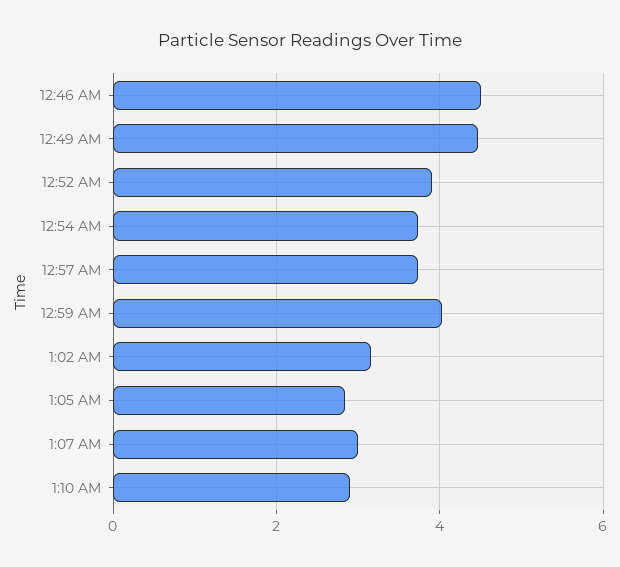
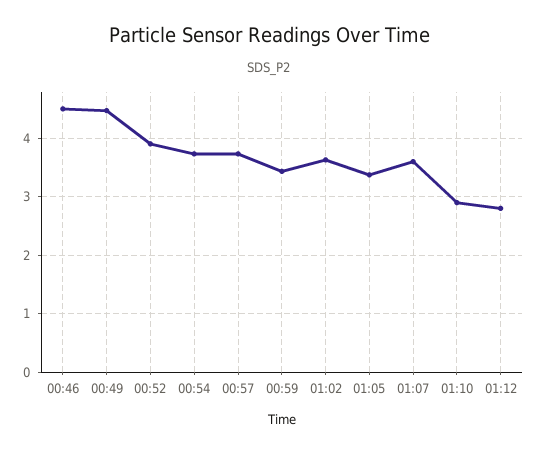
12:59 AM: 4 -> 3.4
1:02 AM: 3.2 -> 3.6
1:05 AM: 2.8 -> 3.4
1:07 AM: 3 -> 3.6
01:12: none -> 2.8

